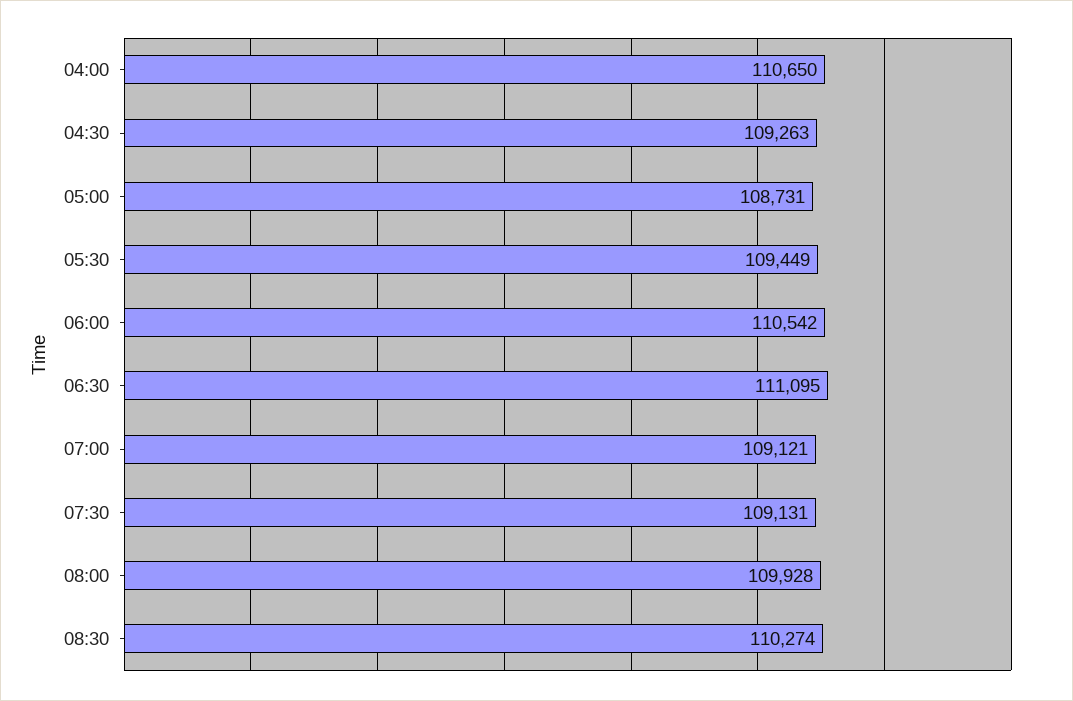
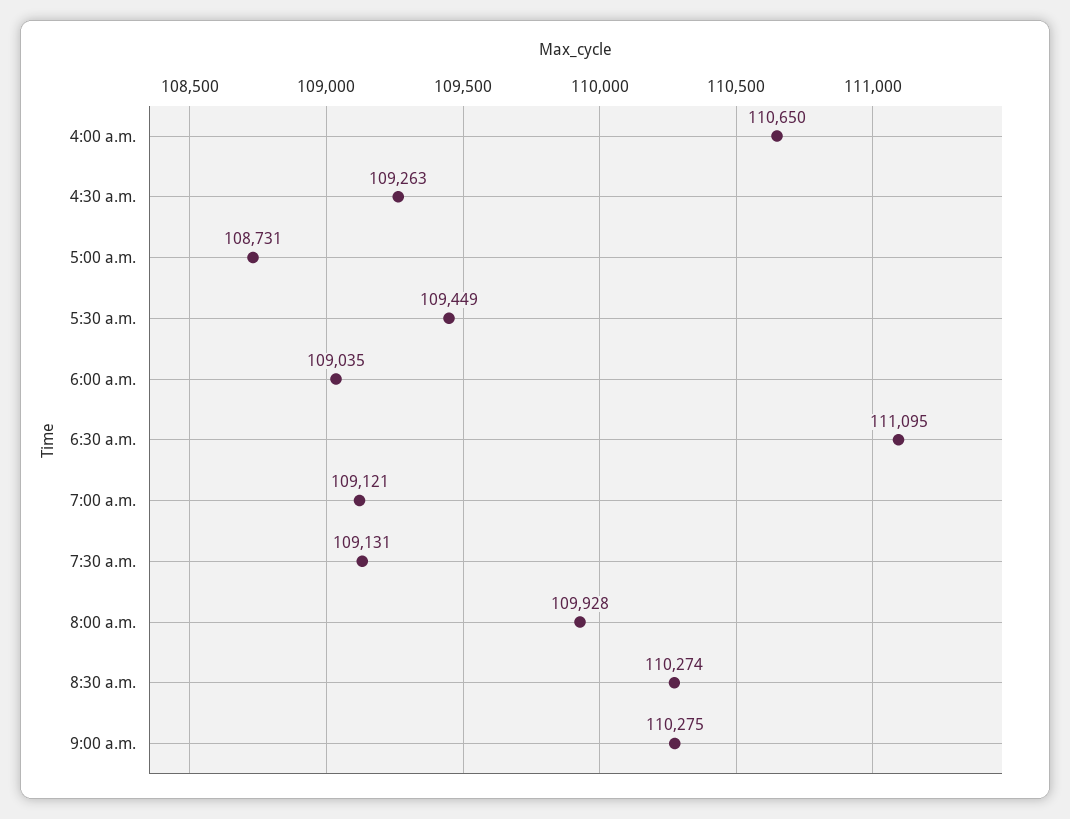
06:00: 110542 -> 109035
9:00 a.m.: none -> 110275

